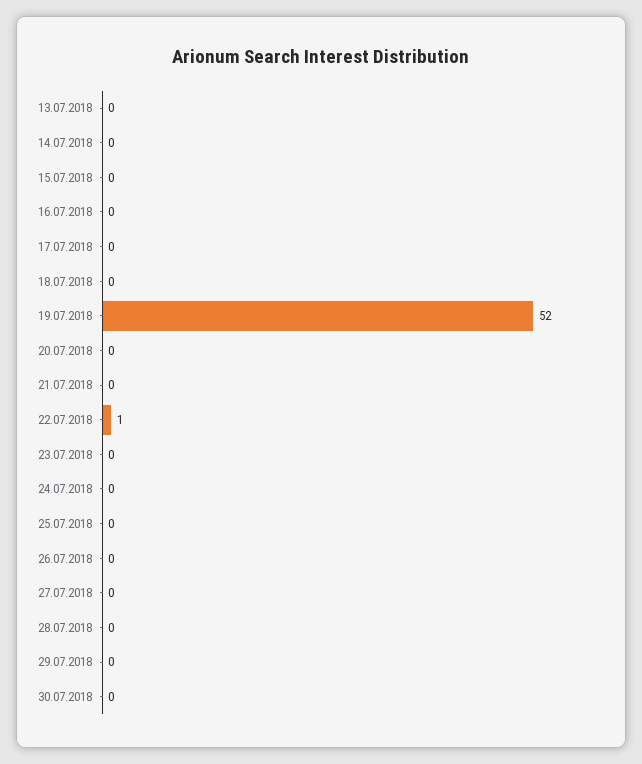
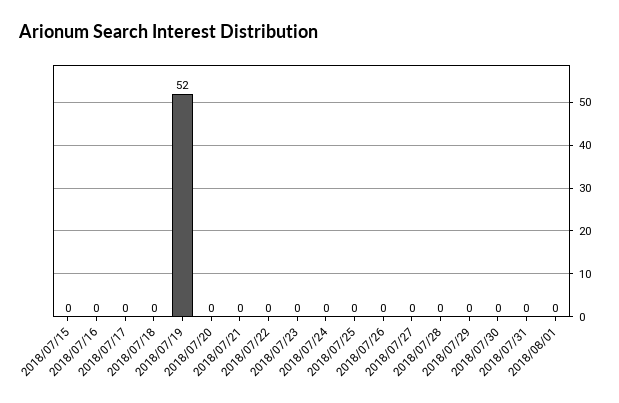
13.07.2018: 0 -> none
14.07.2018: 0 -> none
22.07.2018: 1 -> 0
2018/07/31: none -> 0
2018/08/01: none -> 0

